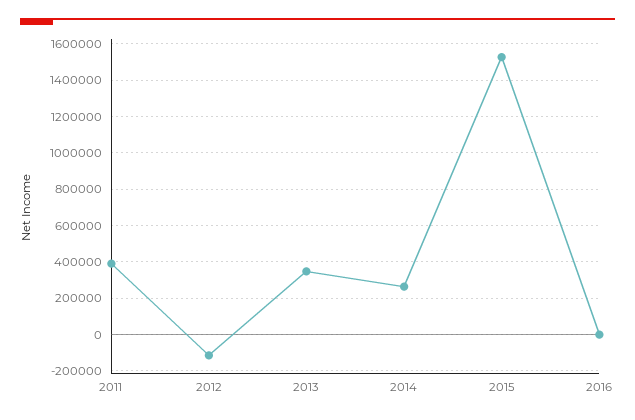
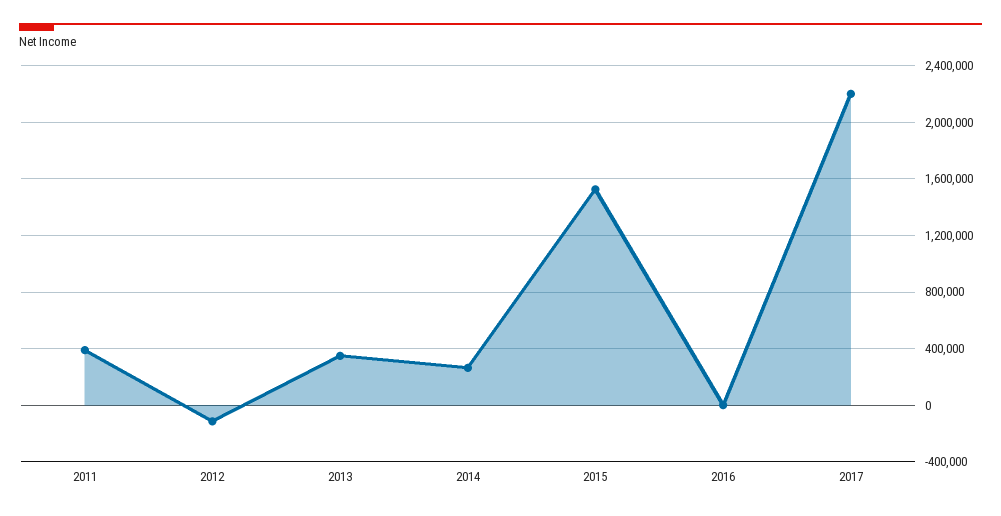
2017: none -> 2200000

